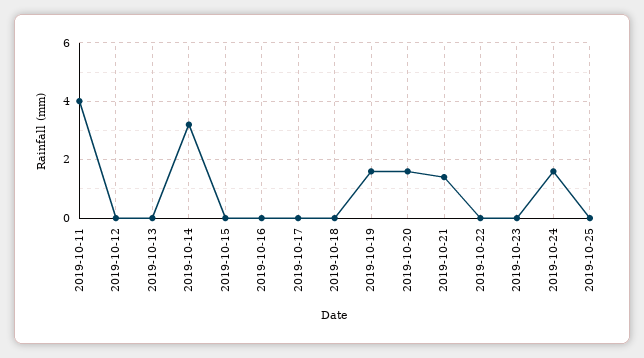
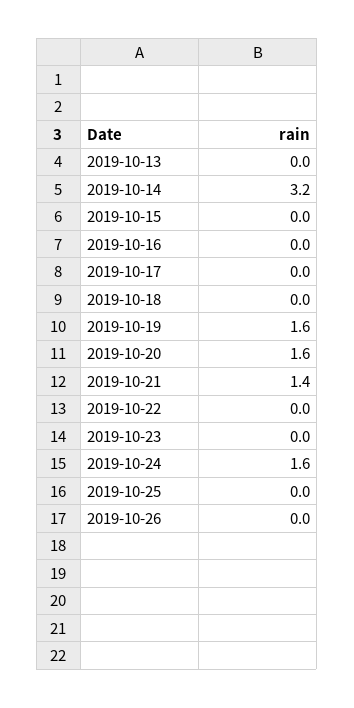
2019-10-11: 4 -> none
2019-10-12: 0 -> none
2019-10-26: none -> 0

